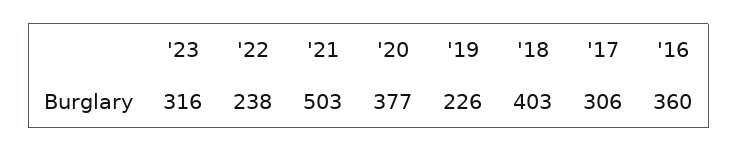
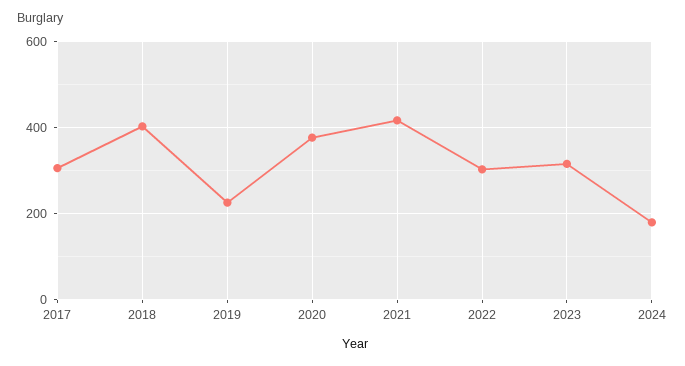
'22: 238 -> 300
'21: 503 -> 420
'16: 360 -> none
2024: none -> 180

